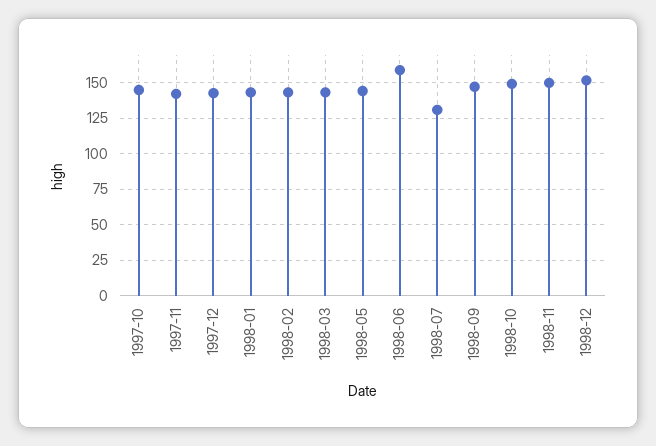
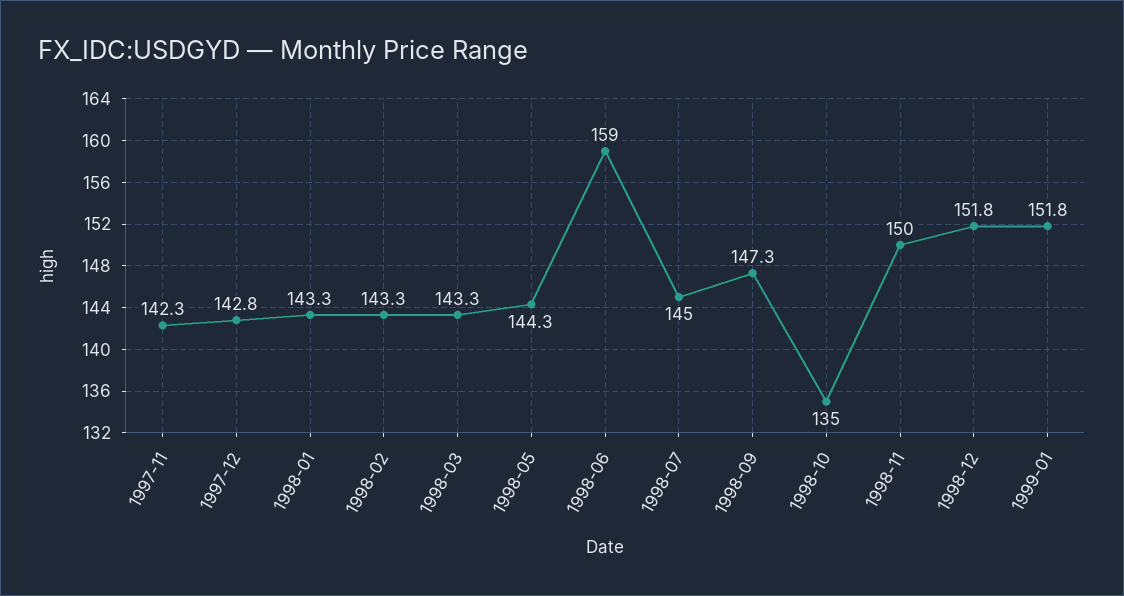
1997-10: 145 -> none
1998-07: 130 -> 145
1998-10: 150 -> 135
1999-01: none -> 151.8

